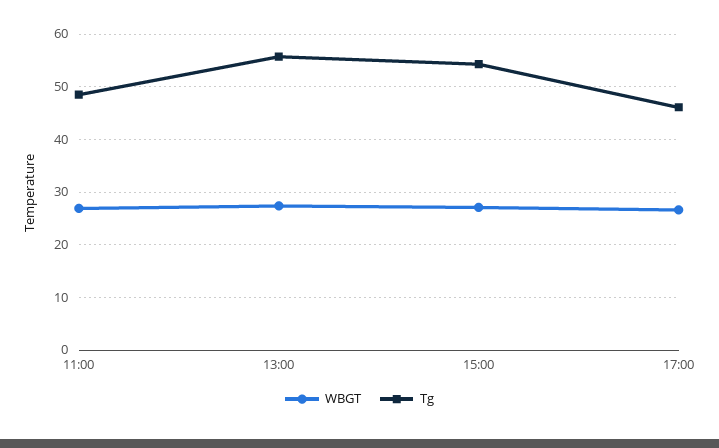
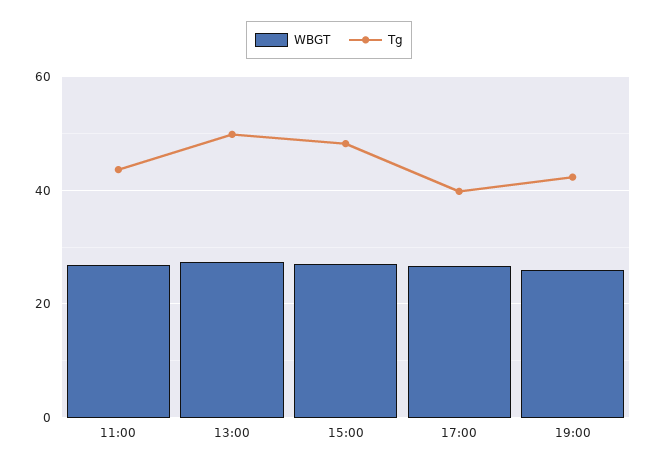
Tg, 11:00: 48 -> 44
Tg, 13:00: 56 -> 50
Tg, 15:00: 54 -> 48
Tg, 17:00: 46 -> 40
WBGT, 19:00: none -> 26
Tg, 19:00: none -> 42

